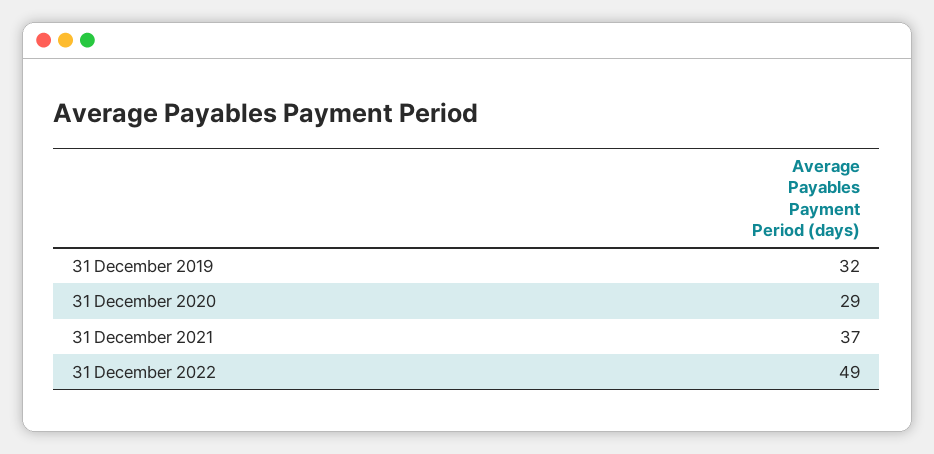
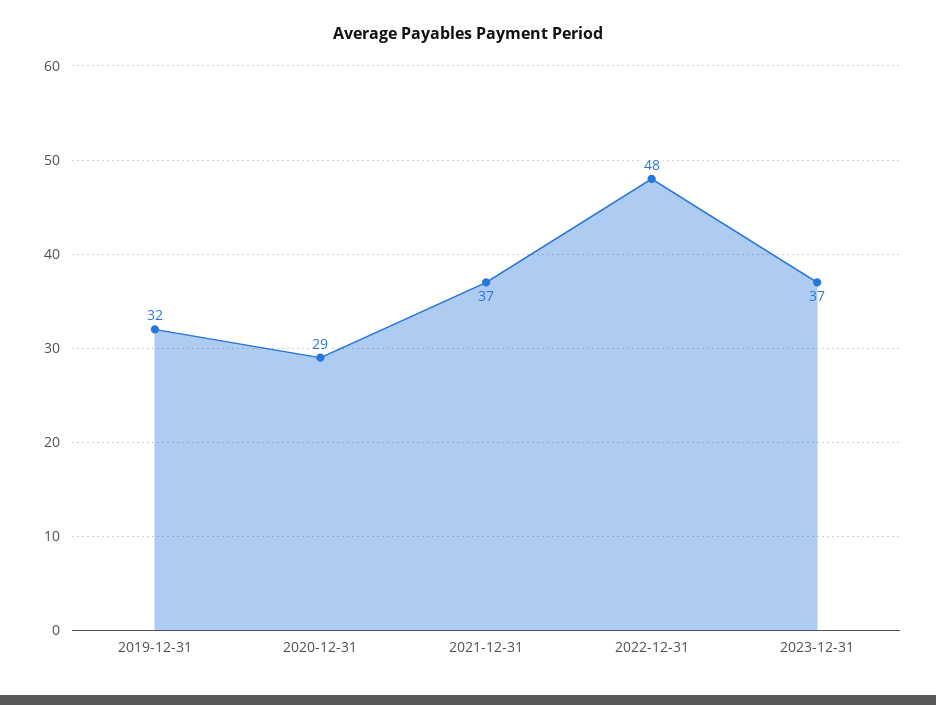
31 December 2022: 49 -> 48
2023-12-31: none -> 37

